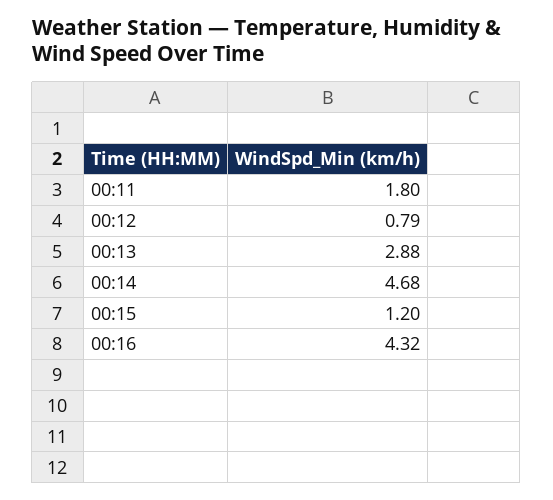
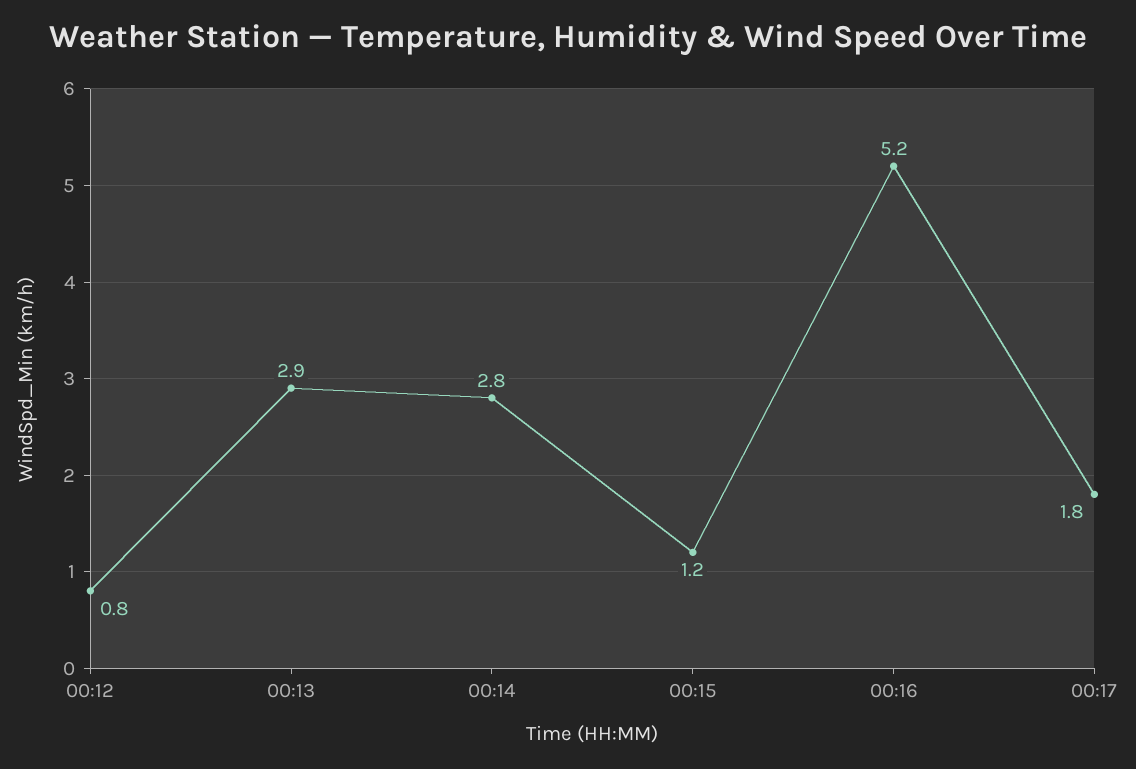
00:11: 1.8 -> none
00:14: 4.68 -> 2.8
00:16: 4.32 -> 5.2
00:17: none -> 1.8

